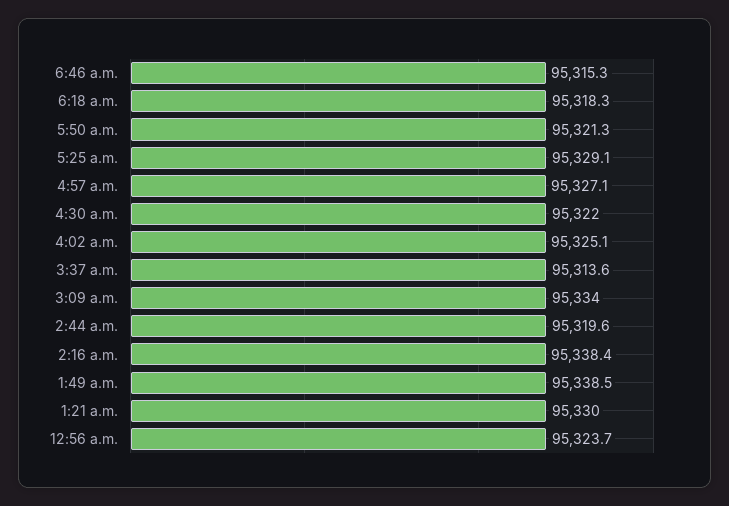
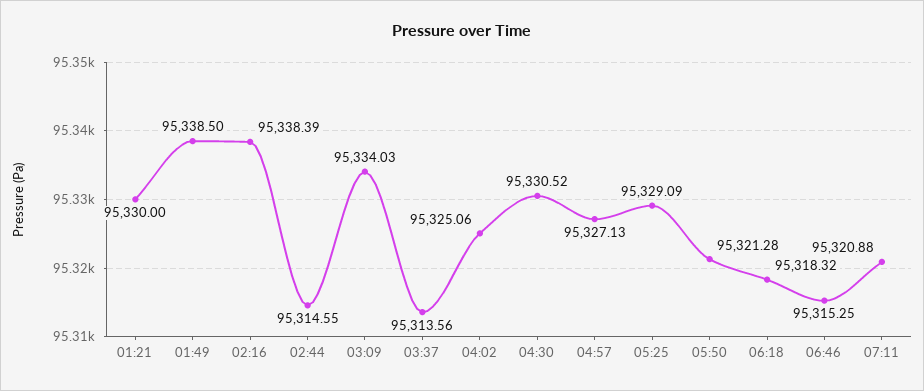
4:30 a.m.: 95322 -> 95330.52
2:44 a.m.: 95319.6 -> 95314.55
12:56 a.m.: 95323.7 -> none
07:11: none -> 95320.88

